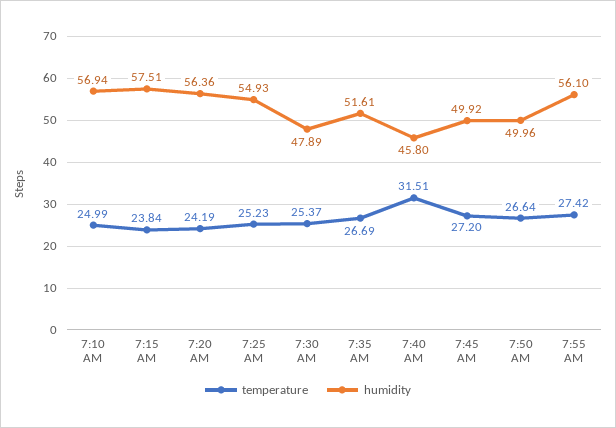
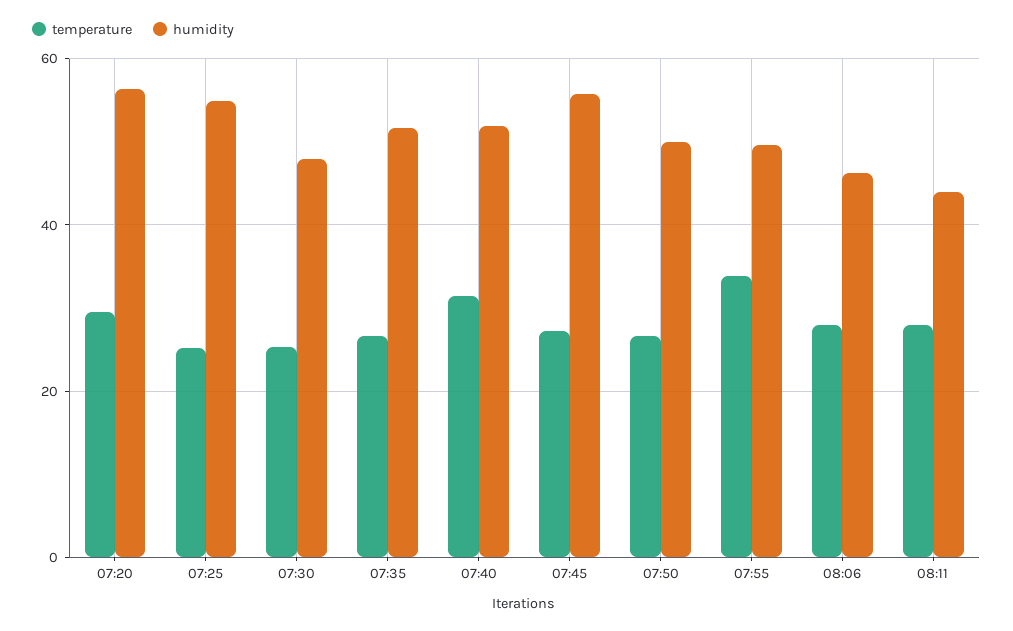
temperature, 7:10 AM: 24.99 -> none
humidity, 7:10 AM: 56.94 -> none
temperature, 7:15 AM: 23.84 -> none
humidity, 7:15 AM: 57.51 -> none
temperature, 7:20 AM: 24.19 -> 30
humidity, 7:40 AM: 45.8 -> 52
humidity, 7:45 AM: 49.92 -> 56
temperature, 7:55 AM: 27.42 -> 34
humidity, 7:55 AM: 56.1 -> 50
temperature, 08:06: none -> 28
humidity, 08:06: none -> 46
temperature, 08:11: none -> 28
humidity, 08:11: none -> 44

